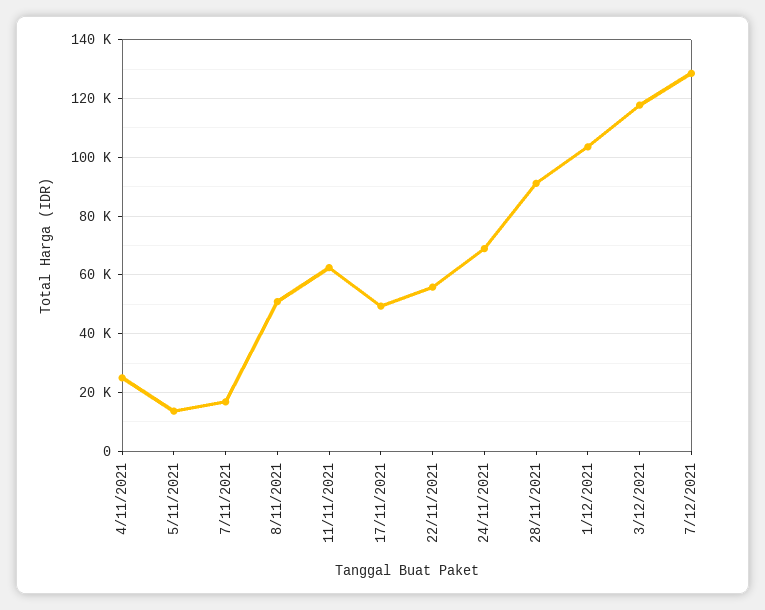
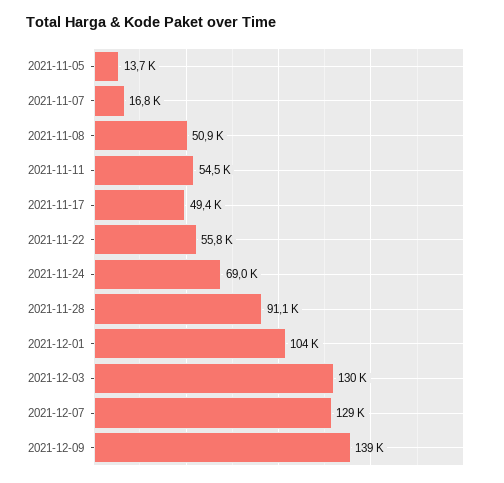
4/11/2021: 25000 -> none
11/11/2021: 62500 -> 54500
3/12/2021: 117500 -> 130000
2021-12-09: none -> 139000

